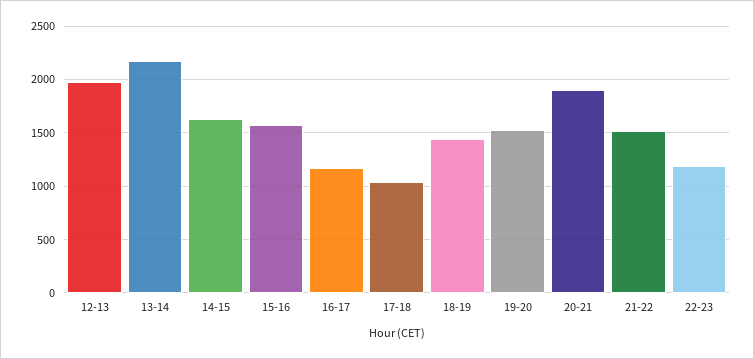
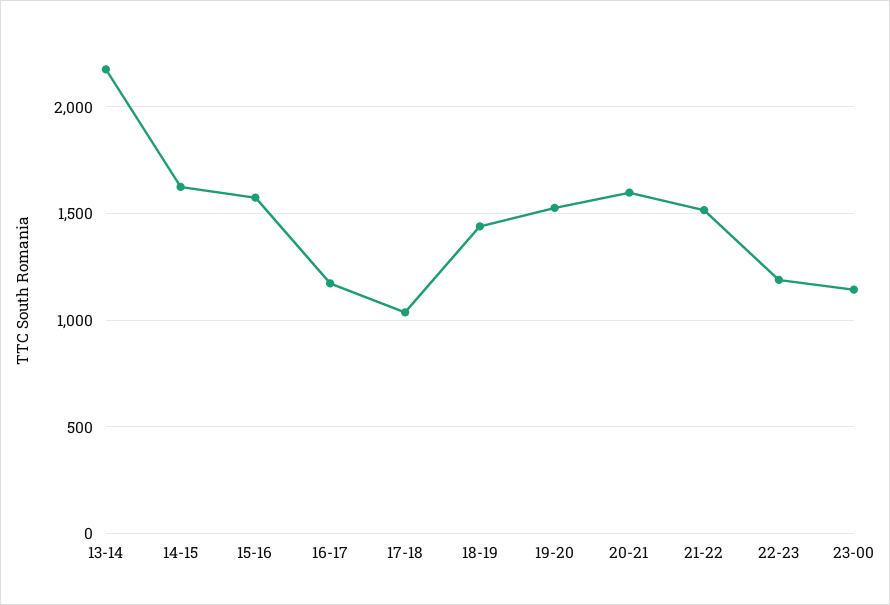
12-13: 2000 -> none
20-21: 1900 -> 1600
23-00: none -> 1150

